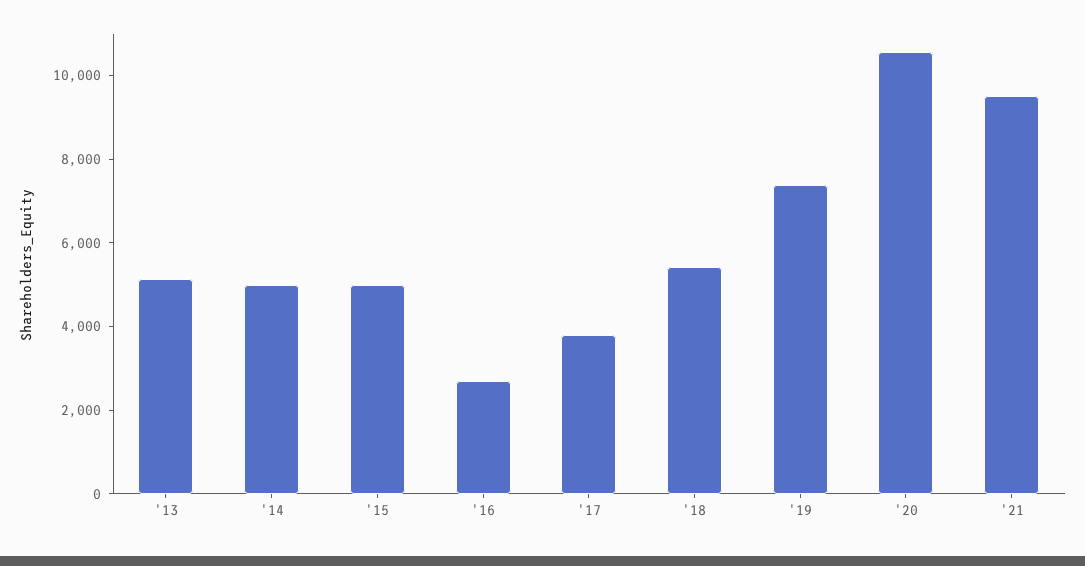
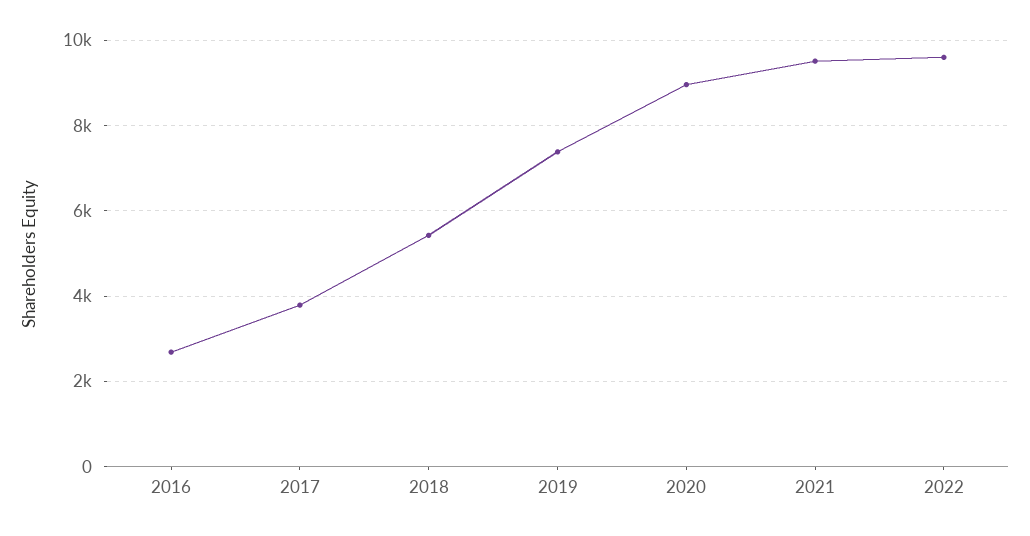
'13: 5000 -> none
'14: 5000 -> none
'15: 5000 -> none
'20: 10500 -> 9000
2022: none -> 9600

